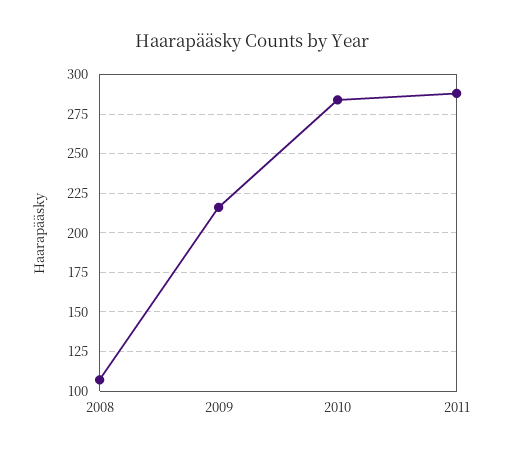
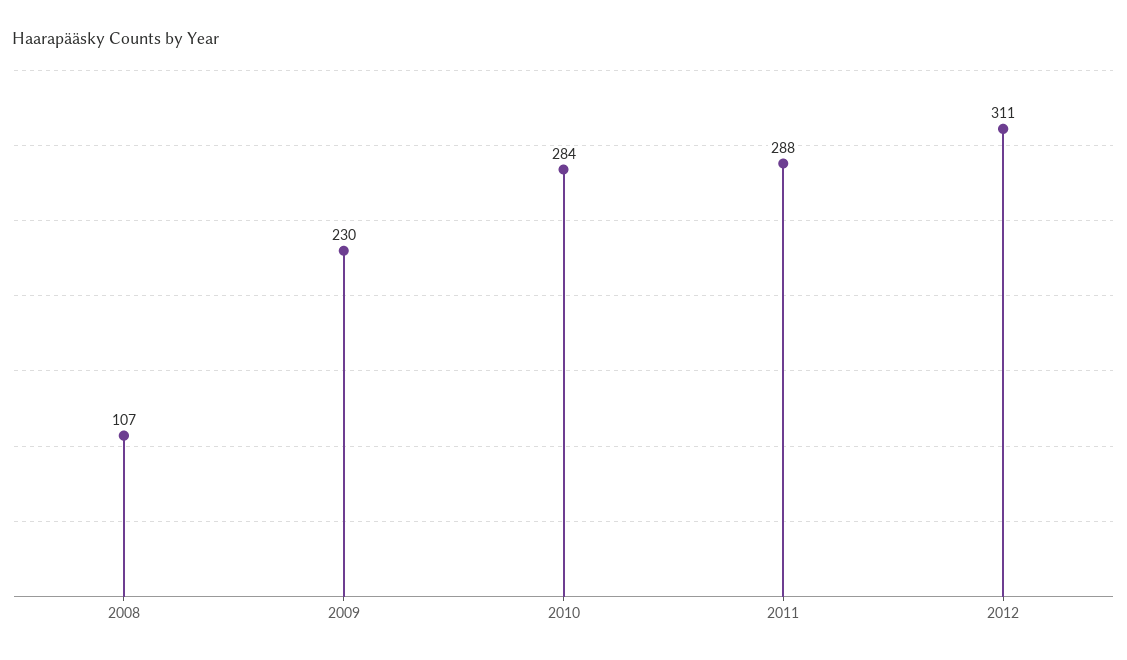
2009: 215 -> 230
2012: none -> 311

